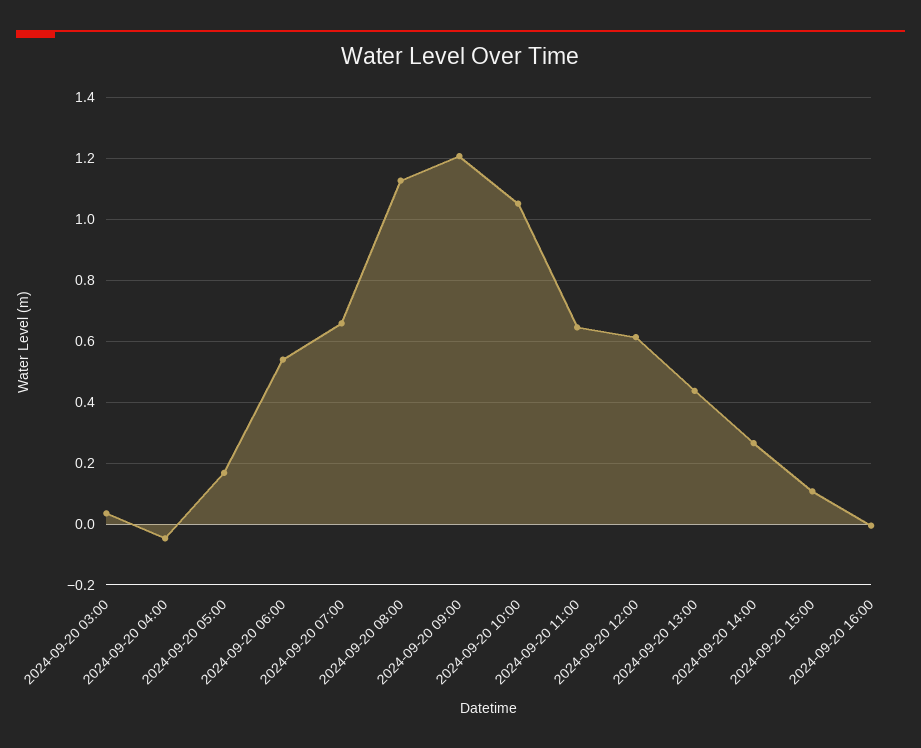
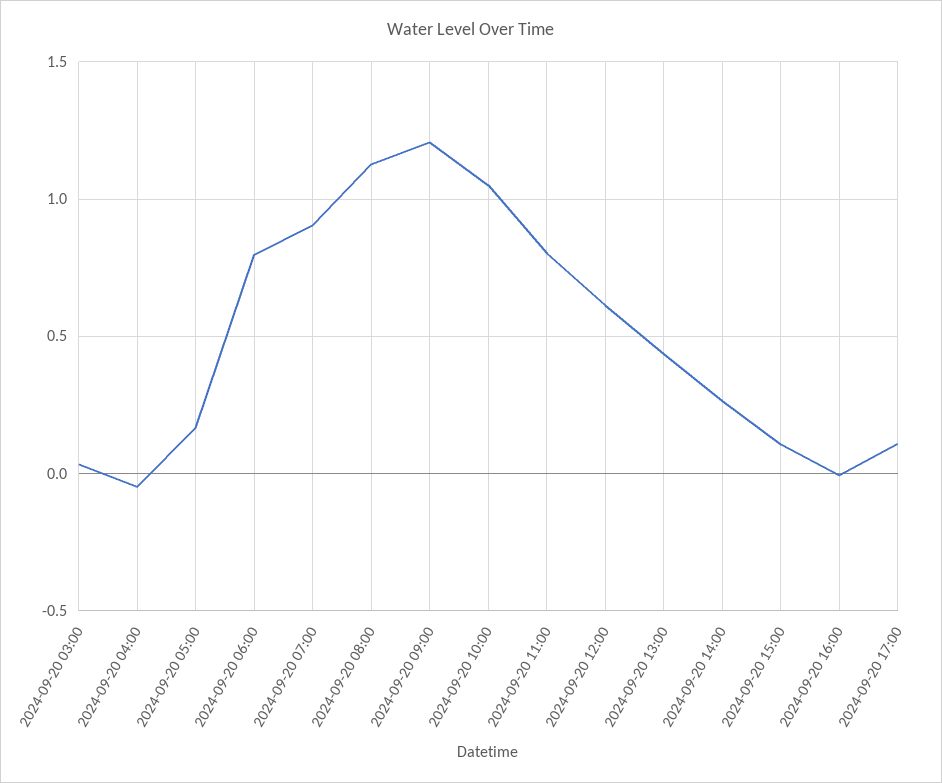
2024-09-20 06:00: 0.54 -> 0.8
2024-09-20 07:00: 0.66 -> 0.9
2024-09-20 11:00: 0.64 -> 0.8
2024-09-20 17:00: none -> 0.1

